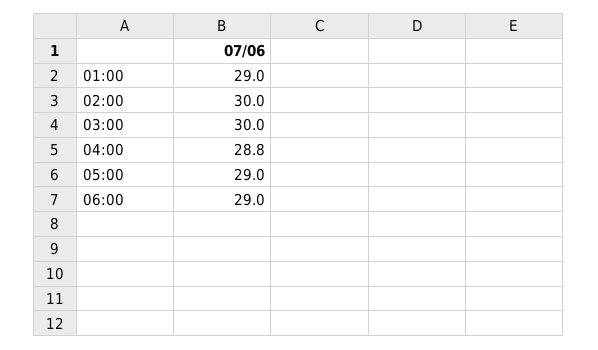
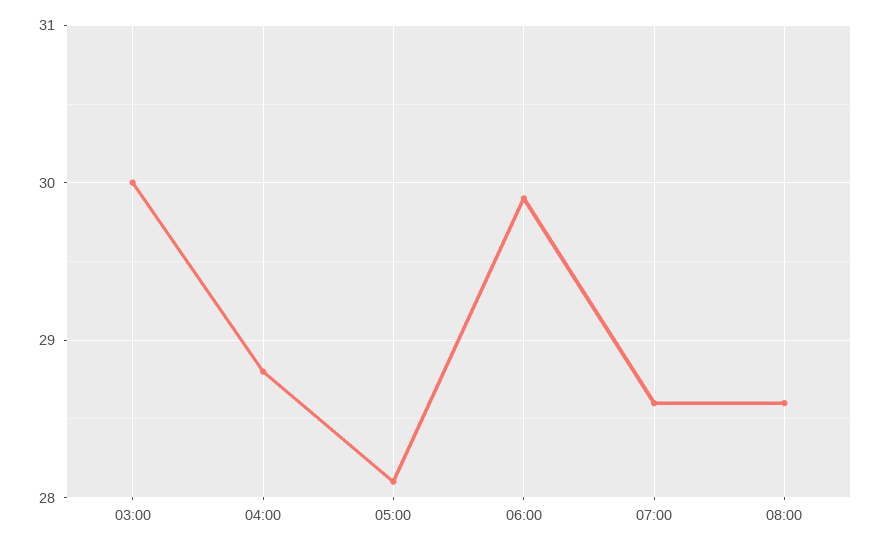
01:00: 29 -> none
02:00: 30 -> none
05:00: 29 -> 28.1
06:00: 29 -> 29.9
07:00: none -> 28.6
08:00: none -> 28.6

